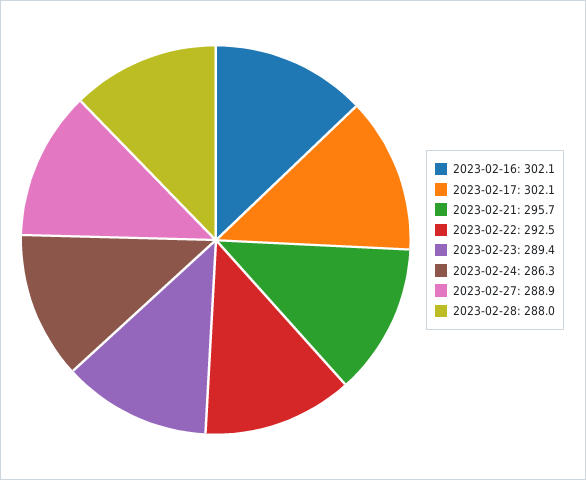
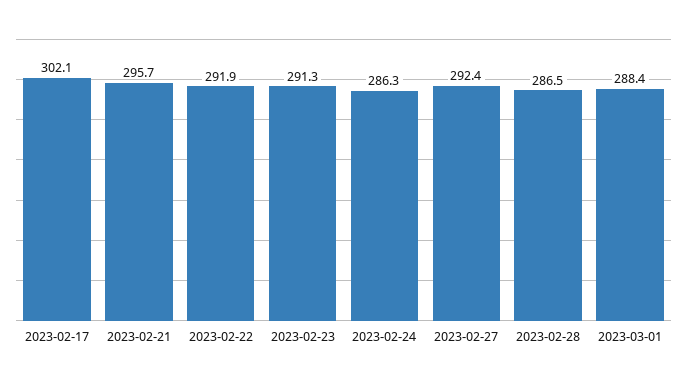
2023-02-16: 302.1 -> none
2023-02-22: 292.5 -> 291.9
2023-02-23: 289.4 -> 291.3
2023-02-27: 288.9 -> 292.4
2023-02-28: 288 -> 286.5
2023-03-01: none -> 288.4

